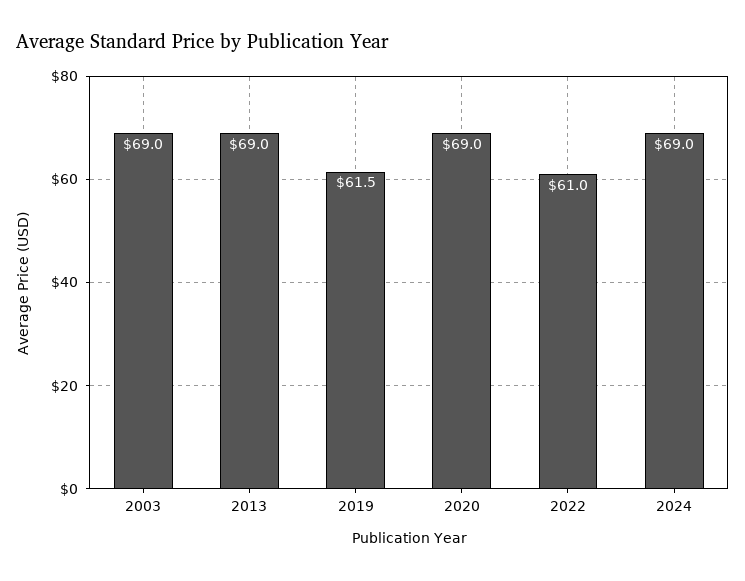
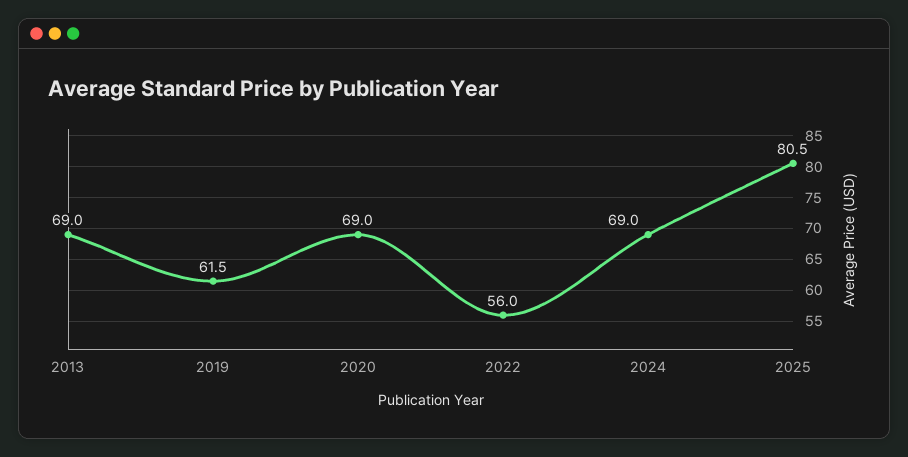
2003: 69 -> none
2022: 61 -> 56
2025: none -> 80.5

